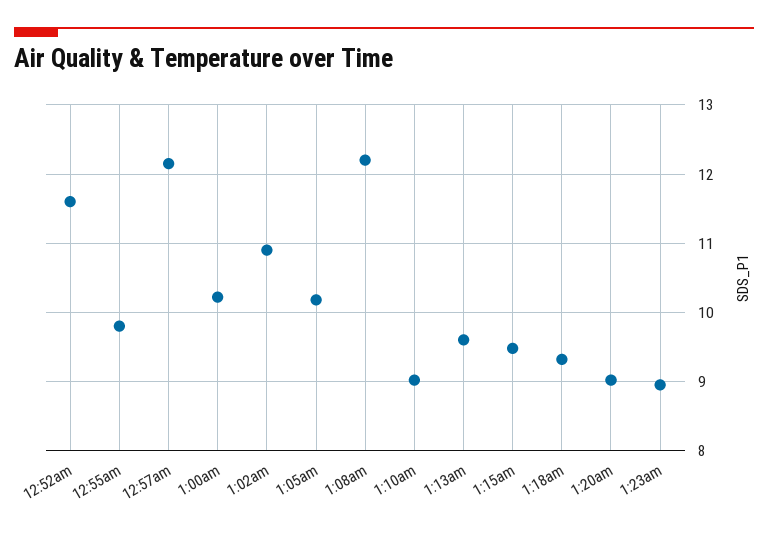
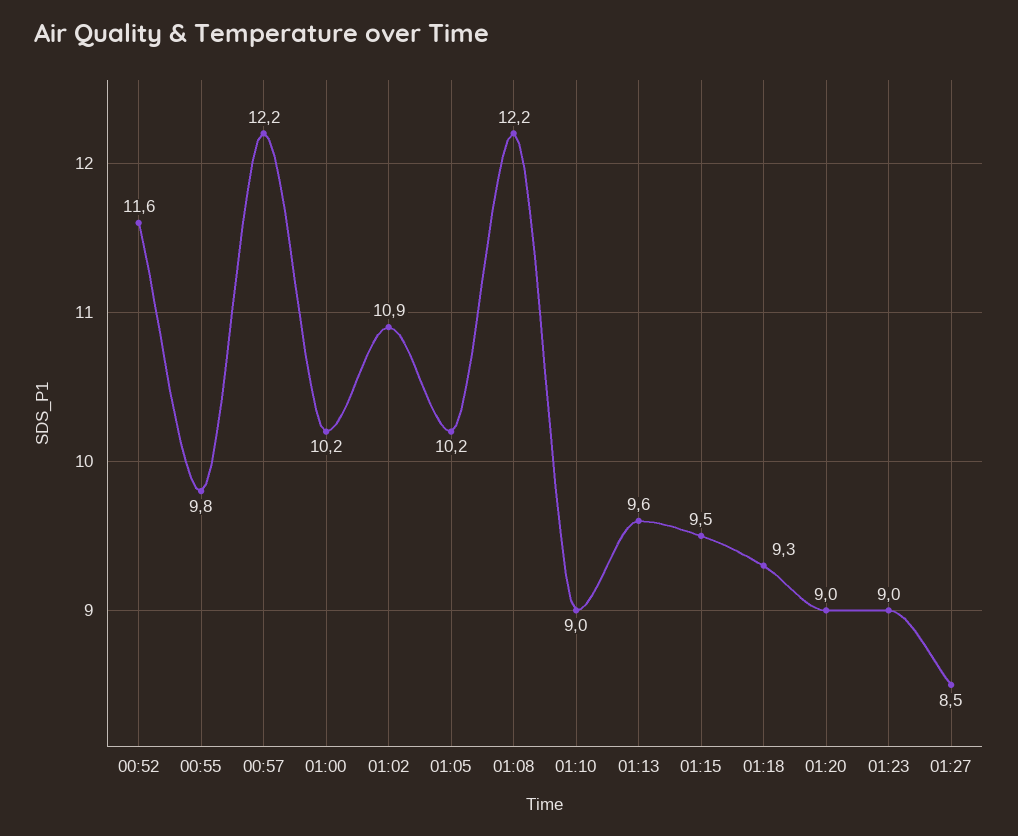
01:27: none -> 8.5

